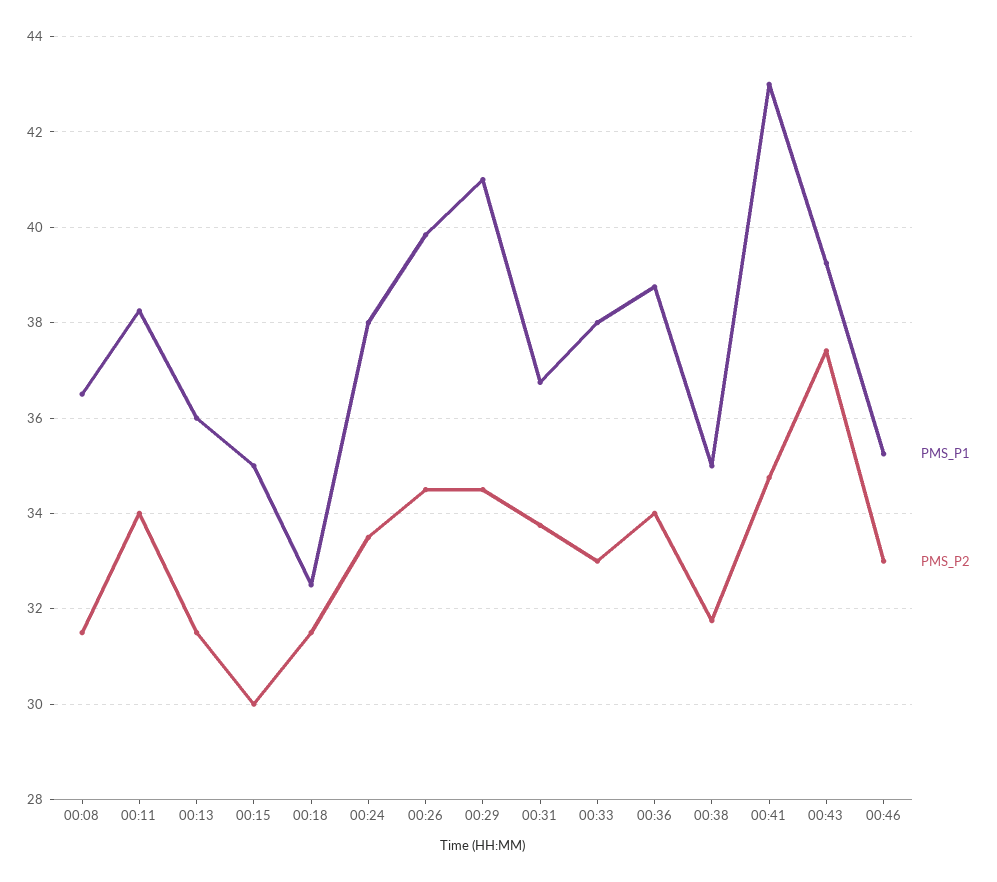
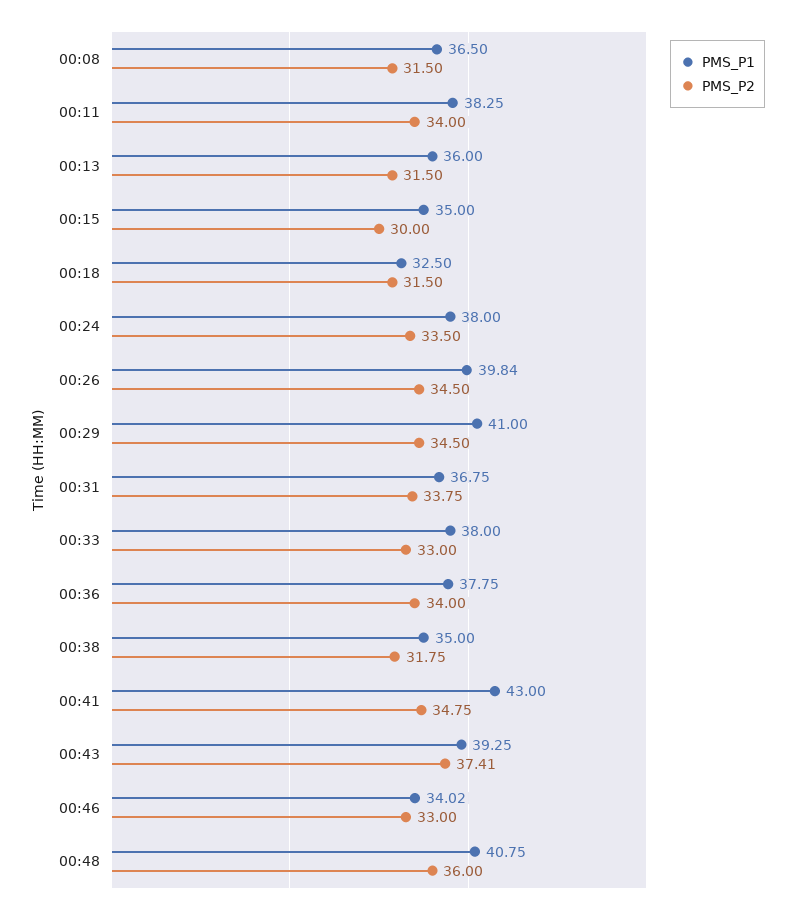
PMS_P1, 00:36: 38.8 -> 37.75
PMS_P1, 00:46: 35.2 -> 34.02
PMS_P1, 00:48: none -> 40.75
PMS_P2, 00:48: none -> 36

